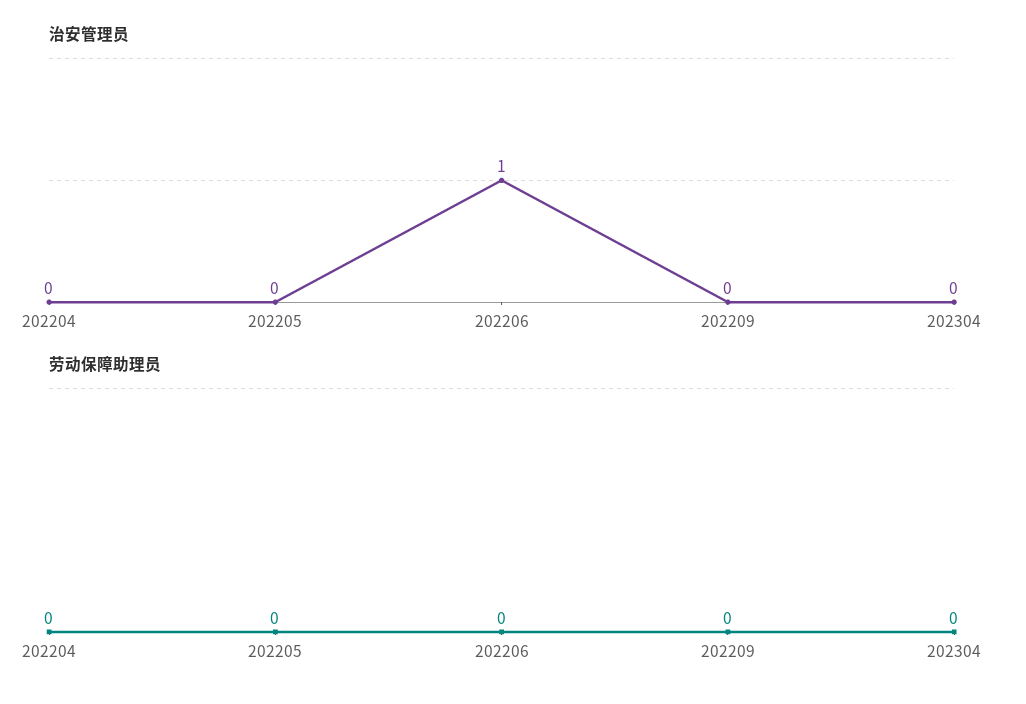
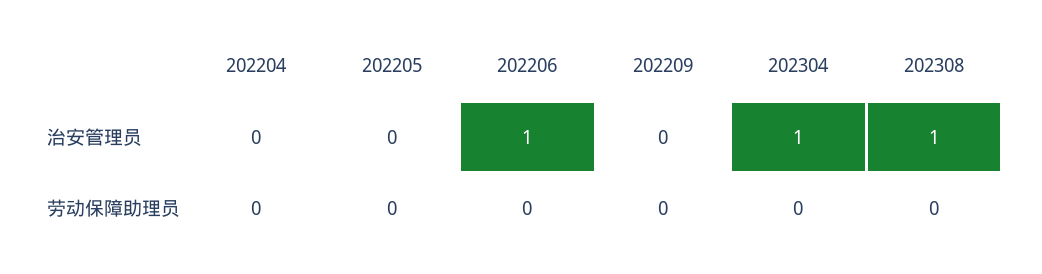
治安管理员, 202304: 0 -> 1
治安管理员, 202308: none -> 1
劳动保障助理员, 202308: none -> 0

